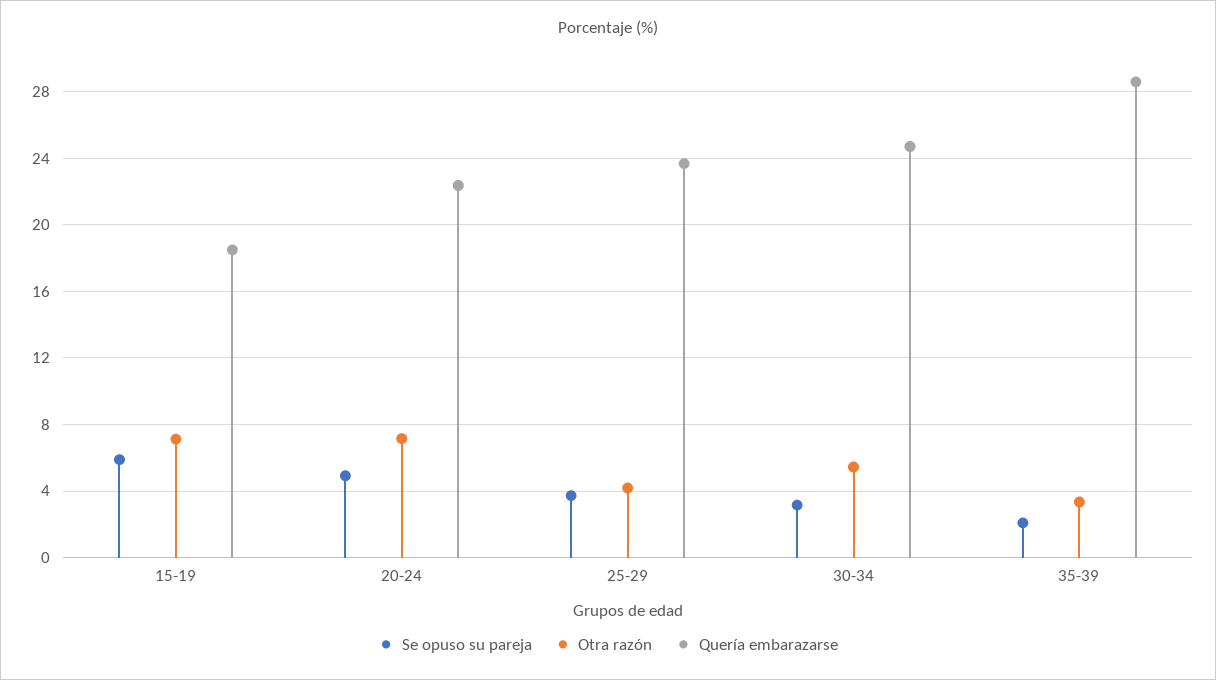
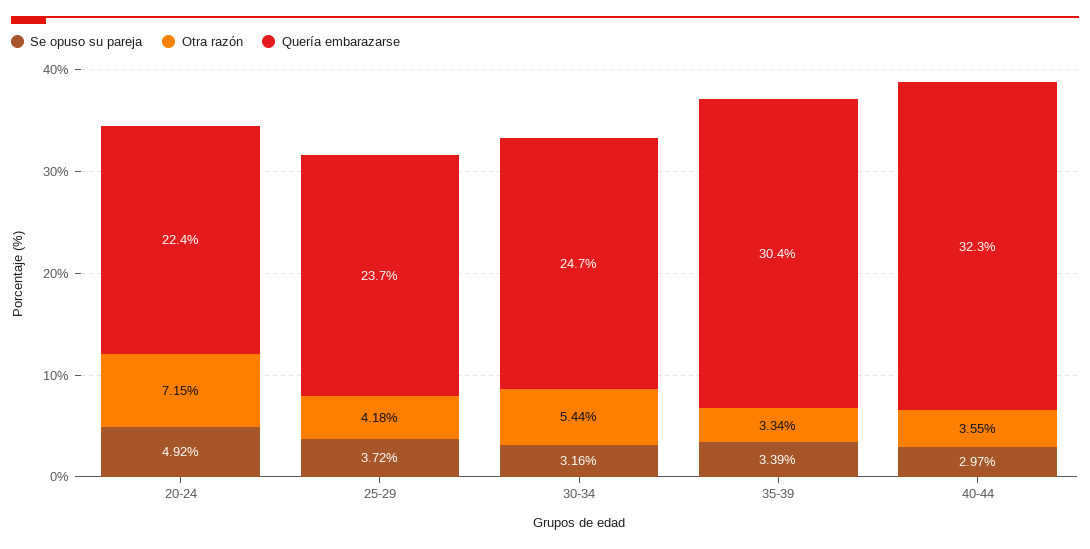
Se opuso su pareja, 15-19: 6 -> none
Otra razón, 15-19: 7 -> none
Quería embarazarse, 15-19: 18.5 -> none
Se opuso su pareja, 35-39: 2 -> 3.39
Quería embarazarse, 35-39: 28.5 -> 30.4
Se opuso su pareja, 40-44: none -> 2.97
Otra razón, 40-44: none -> 3.55
Quería embarazarse, 40-44: none -> 32.3

